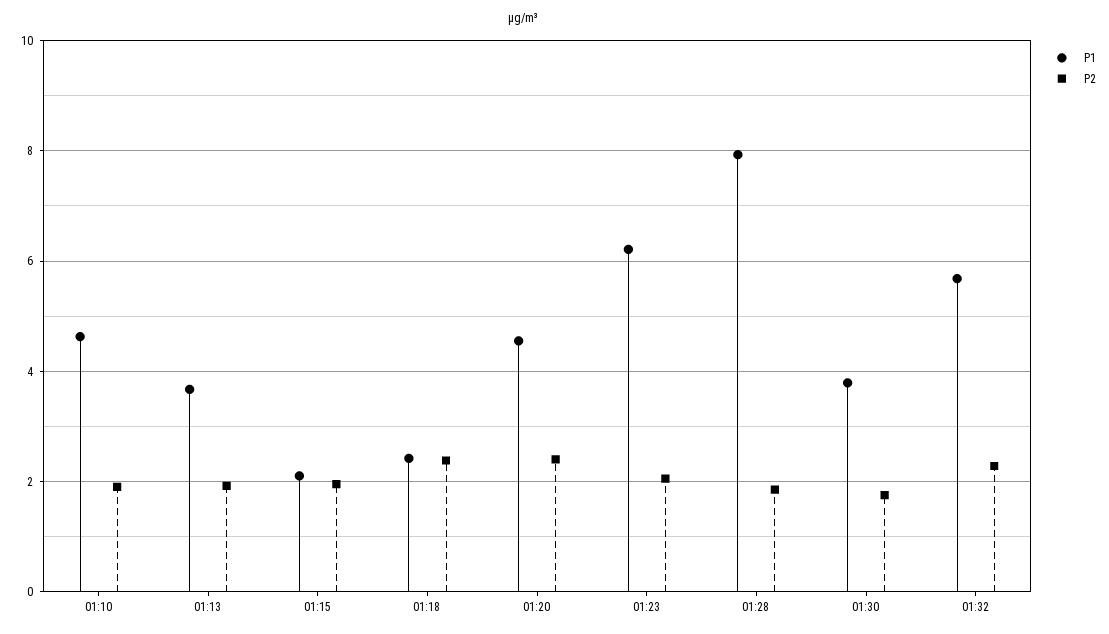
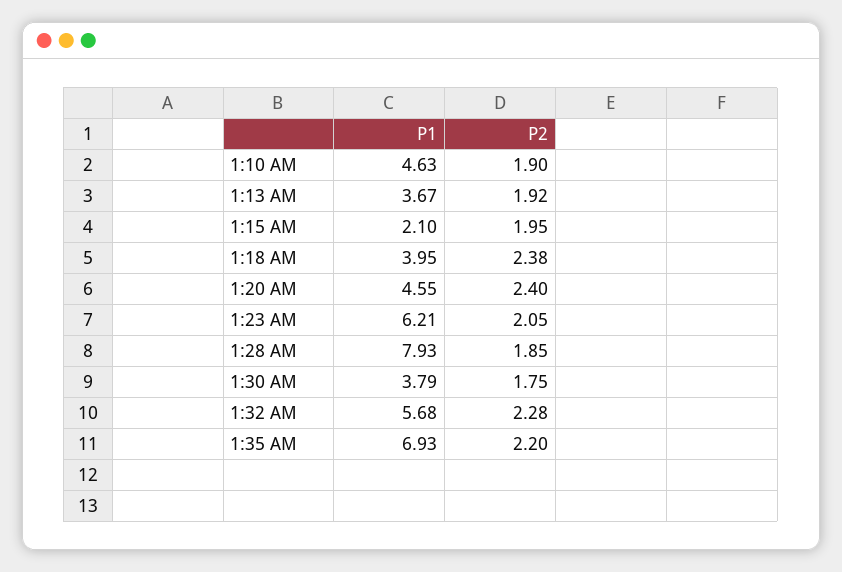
P1, 01:18: 2.4 -> 3.95
P1, 1:35 AM: none -> 6.93
P2, 1:35 AM: none -> 2.2

